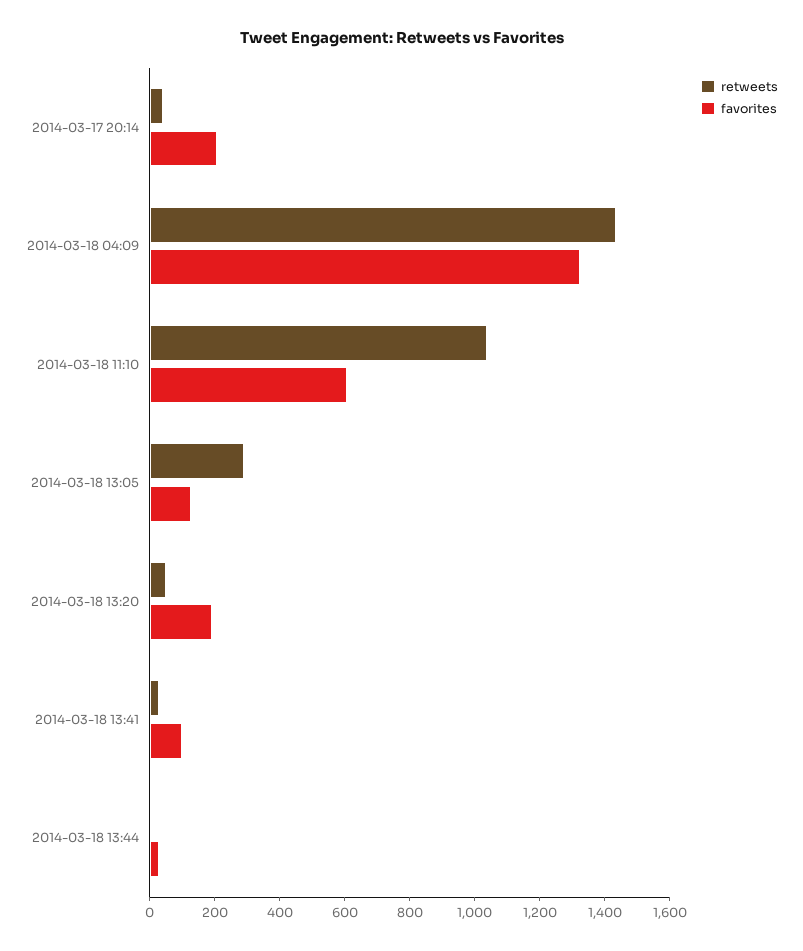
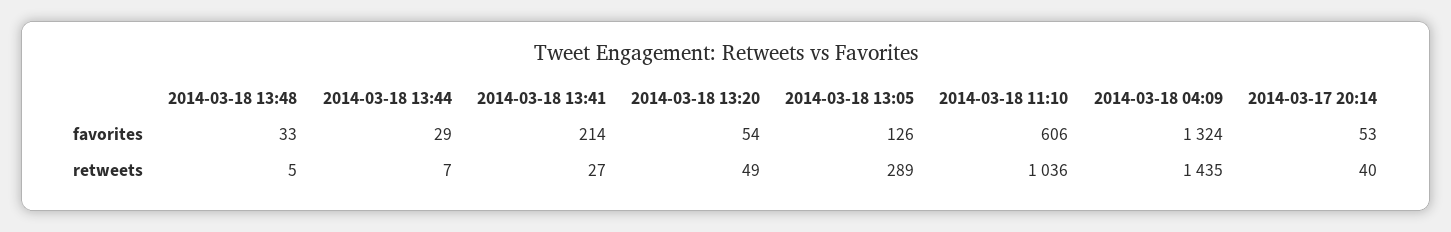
favorites, 2014-03-17 20:14: 200 -> 53
favorites, 2014-03-18 13:20: 200 -> 54
favorites, 2014-03-18 13:41: 100 -> 214
favorites, 2014-03-18 13:48: none -> 33
retweets, 2014-03-18 13:48: none -> 5

